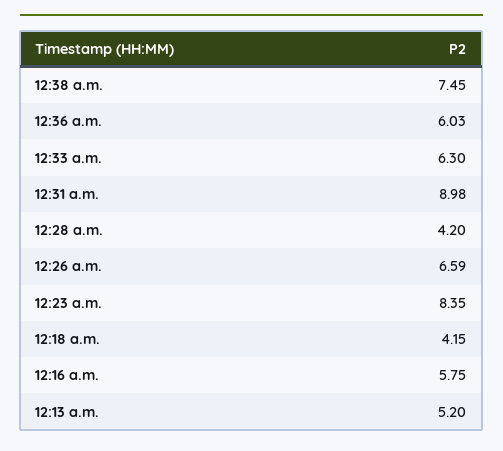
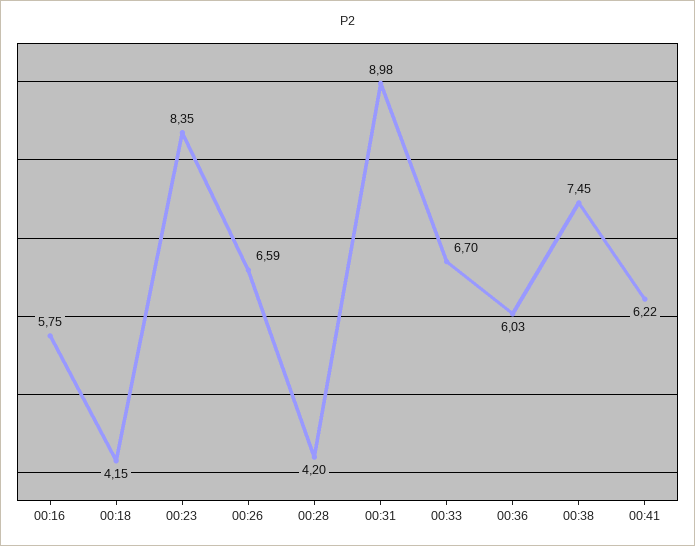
12:33 a.m.: 6.3 -> 6.7
12:13 a.m.: 5.2 -> none
00:41: none -> 6.22

